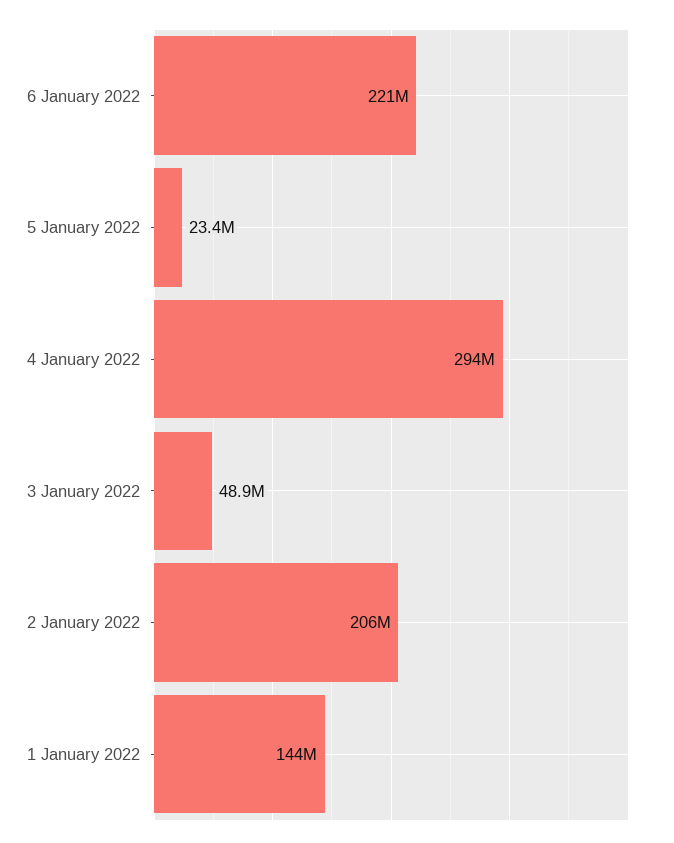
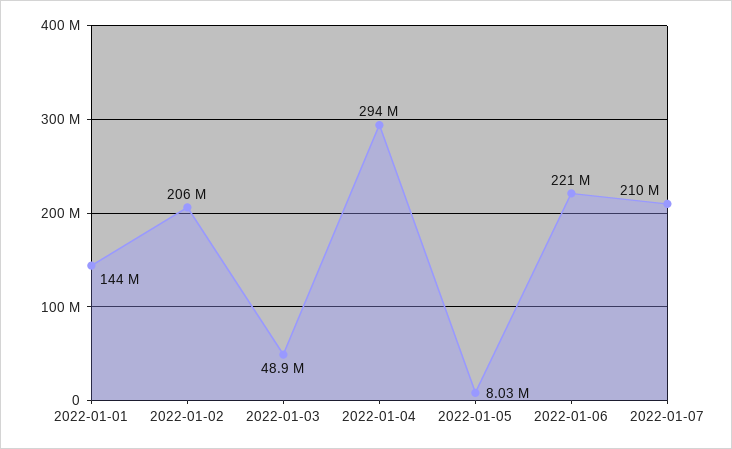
5 January 2022: 23400000 -> 8030000
2022-01-07: none -> 210000000

